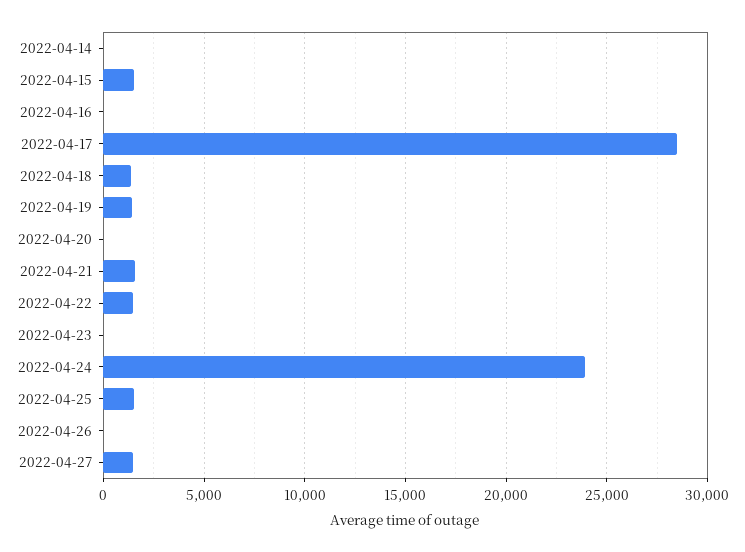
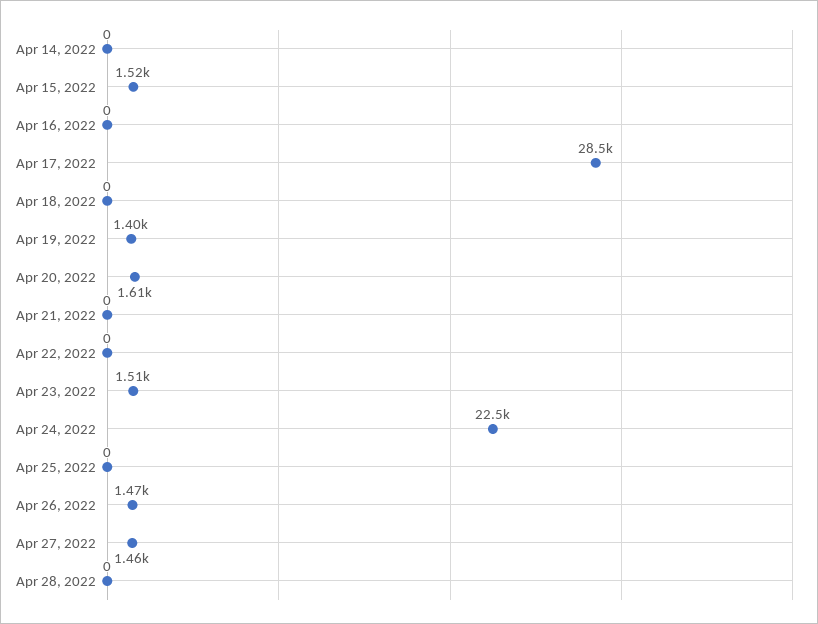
2022-04-18: 1500 -> 0
2022-04-20: 0 -> 1610
2022-04-21: 1500 -> 0
2022-04-22: 1500 -> 0
2022-04-23: 0 -> 1510
2022-04-24: 24000 -> 22500
2022-04-25: 1500 -> 0
2022-04-26: 0 -> 1470
Apr 28, 2022: none -> 0

